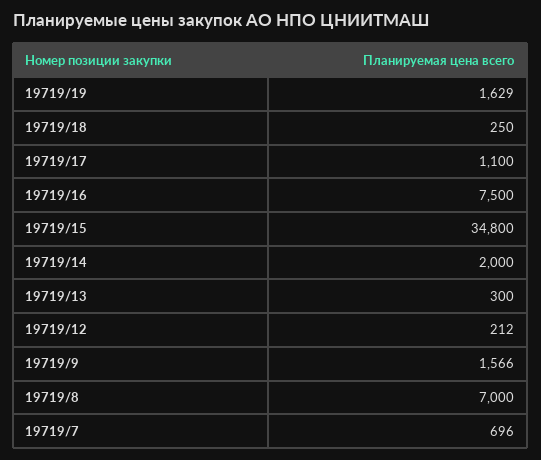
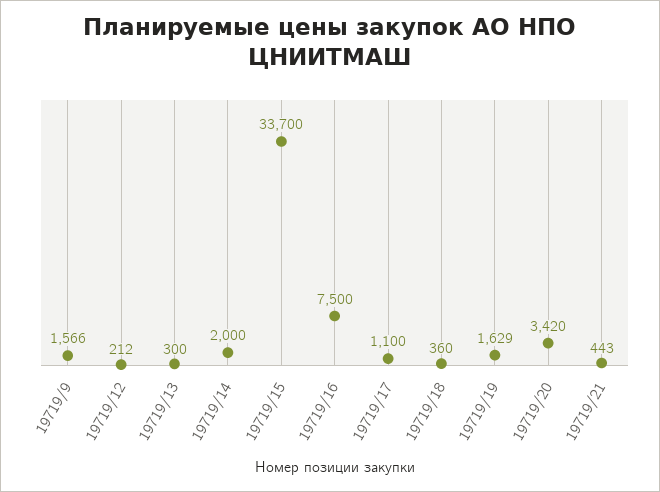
19719/18: 250 -> 360
19719/15: 34800 -> 33700
19719/8: 7000 -> none
19719/7: 696 -> none
19719/20: none -> 3420
19719/21: none -> 443

